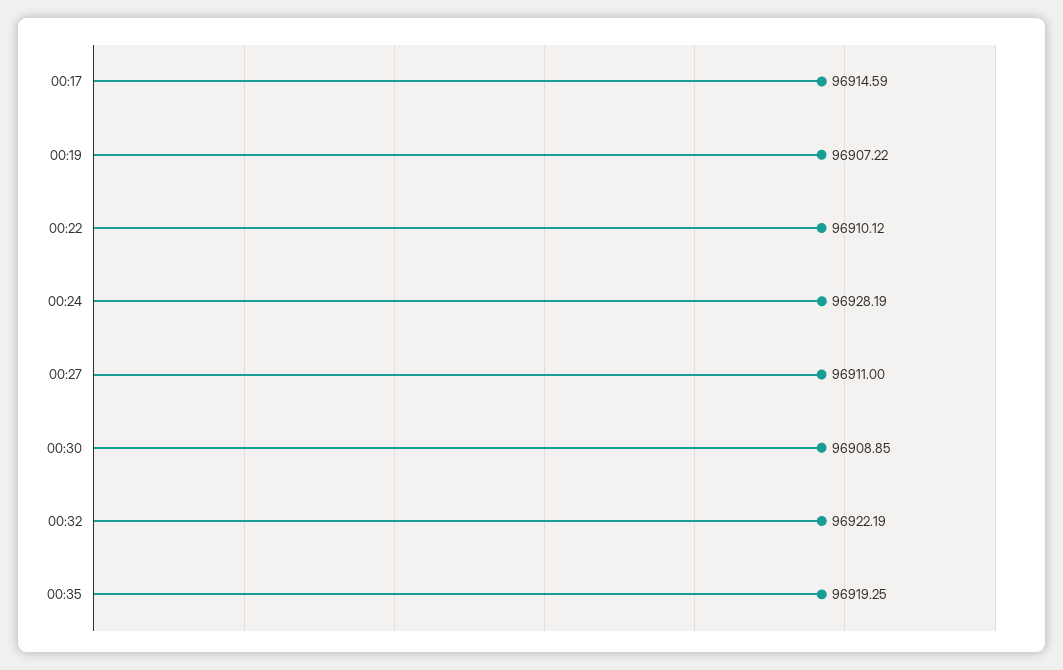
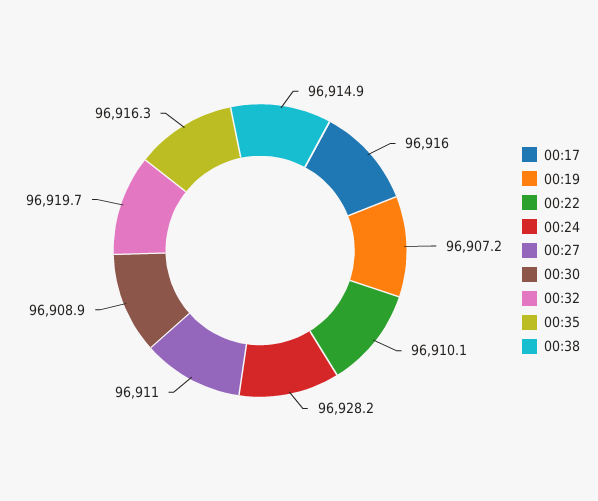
00:17: 96914.59 -> 96916
00:32: 96922.19 -> 96919.7
00:35: 96919.25 -> 96916.3
00:38: none -> 96914.9

